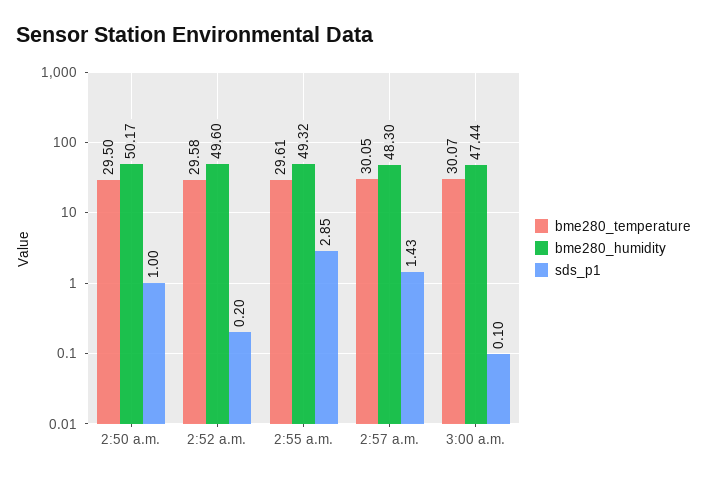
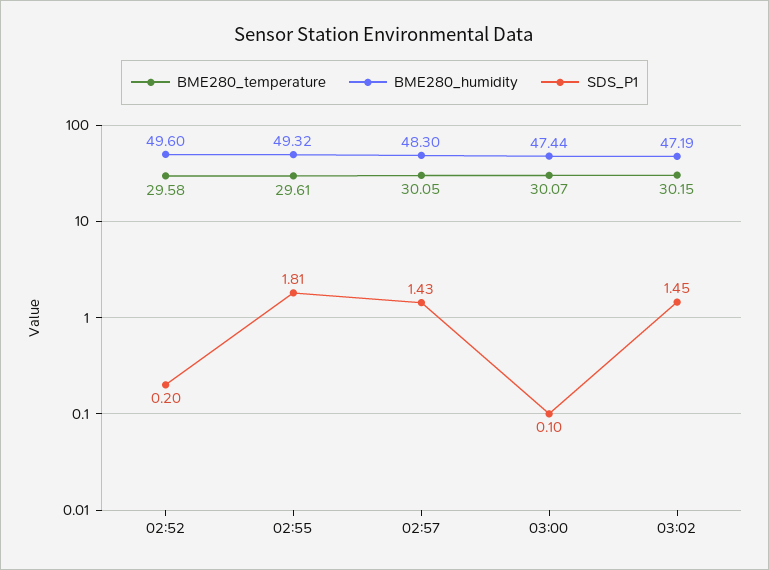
bme280_temperature, 2:50 a.m.: 29.5 -> none
bme280_humidity, 2:50 a.m.: 50.17 -> none
sds_p1, 2:50 a.m.: 1 -> none
sds_p1, 2:55 a.m.: 2.85 -> 1.81
bme280_temperature, 03:02: none -> 30.15
bme280_humidity, 03:02: none -> 47.19
sds_p1, 03:02: none -> 1.45

